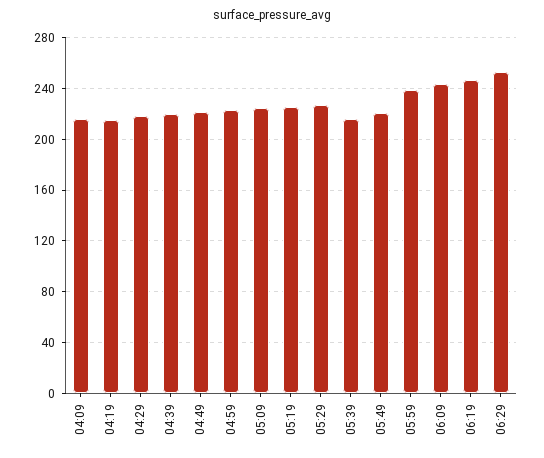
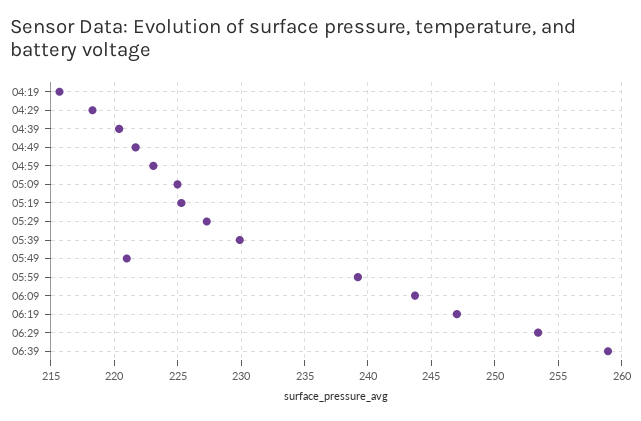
04:09: 215 -> none
05:39: 215 -> 230
06:39: none -> 259

